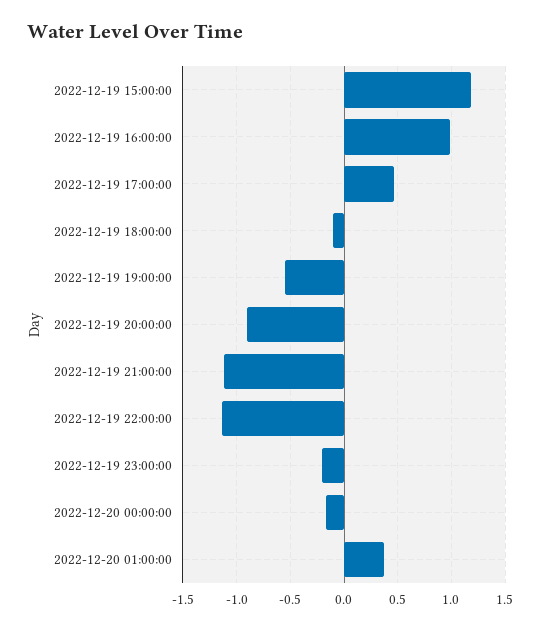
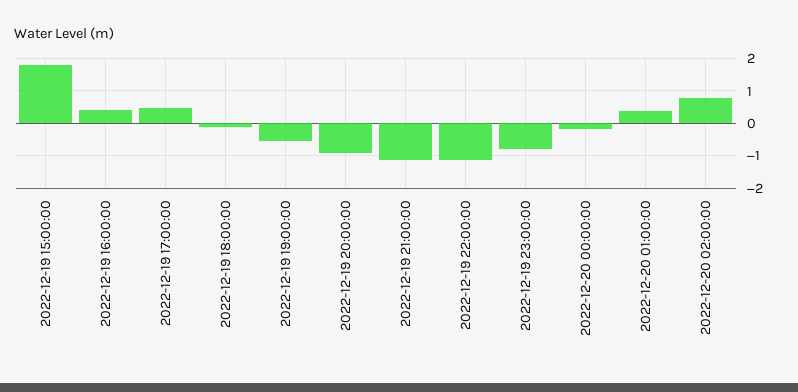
2022-12-19 15:00:00: 1.2 -> 1.8
2022-12-19 16:00:00: 1 -> 0.4
2022-12-19 23:00:00: -0.2 -> -0.8
2022-12-20 02:00:00: none -> 0.8

